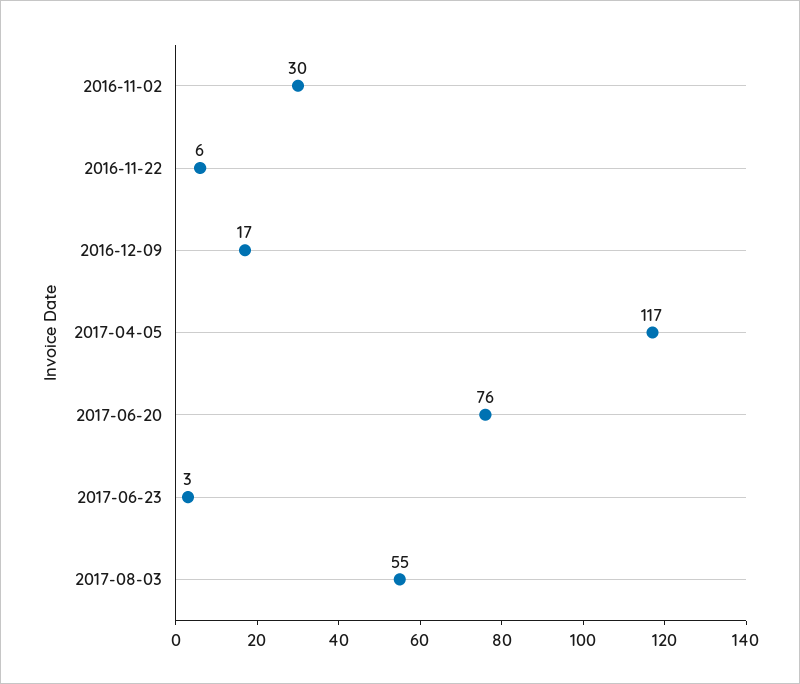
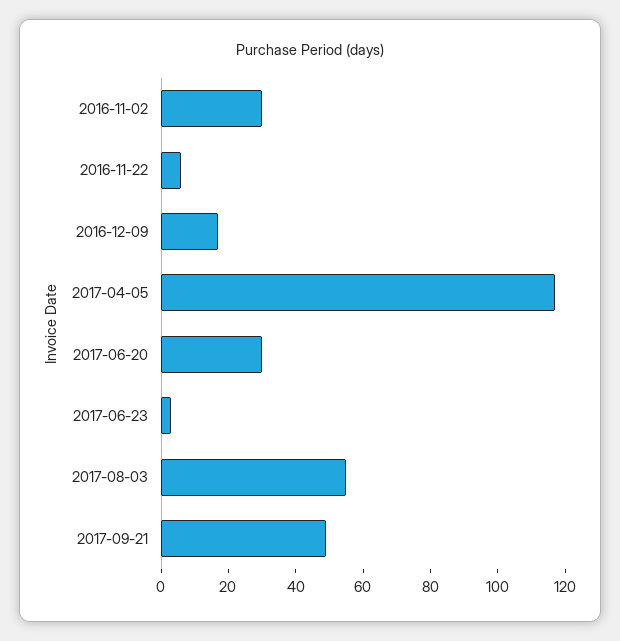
2017-06-20: 76 -> 30
2017-09-21: none -> 50

